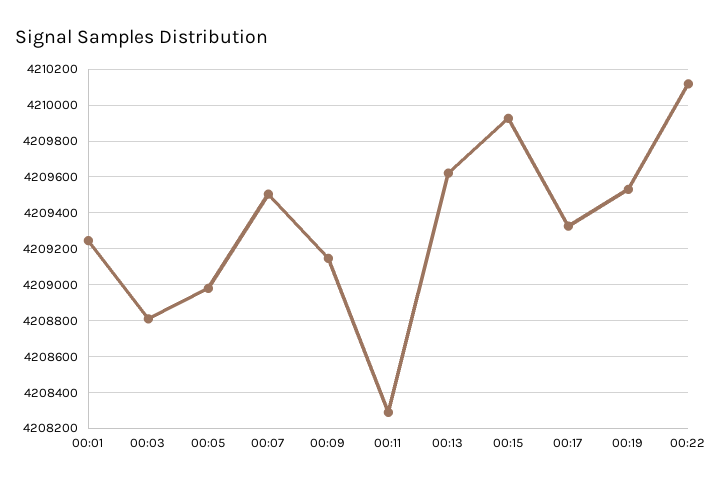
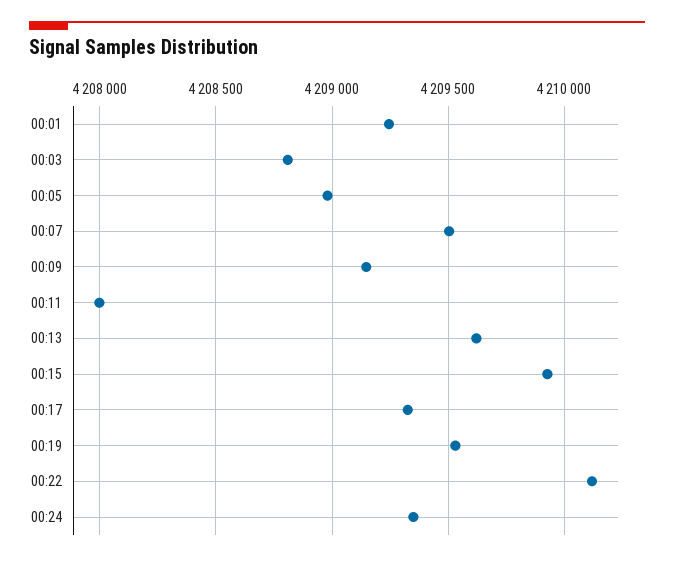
00:11: 4208300 -> 4208000
00:24: none -> 4209350

